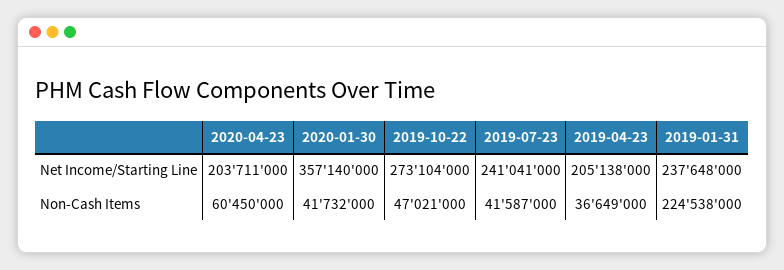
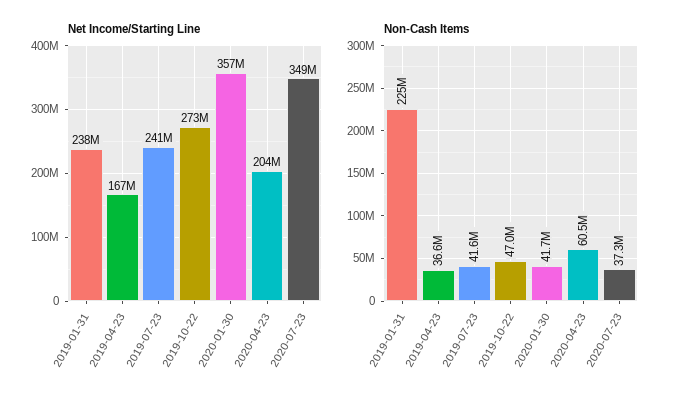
Net Income/Starting Line, 2019-04-23: 205138000 -> 167000000
Net Income/Starting Line, 2020-07-23: none -> 349000000
Non-Cash Items, 2020-07-23: none -> 37300000

